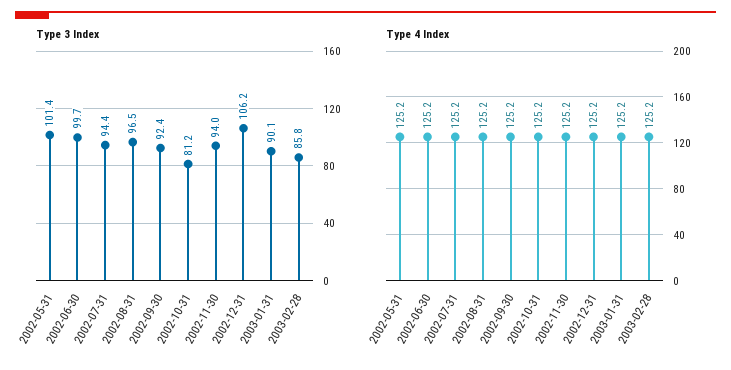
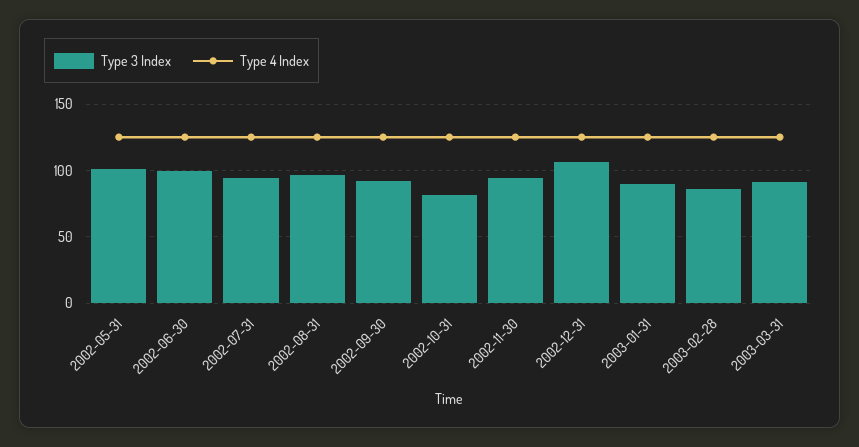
Type 3 Index, 2003-03-31: none -> 90
Type 4 Index, 2003-03-31: none -> 125

